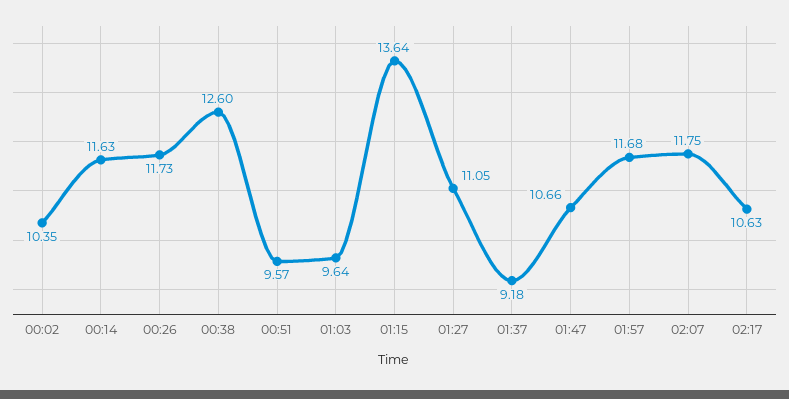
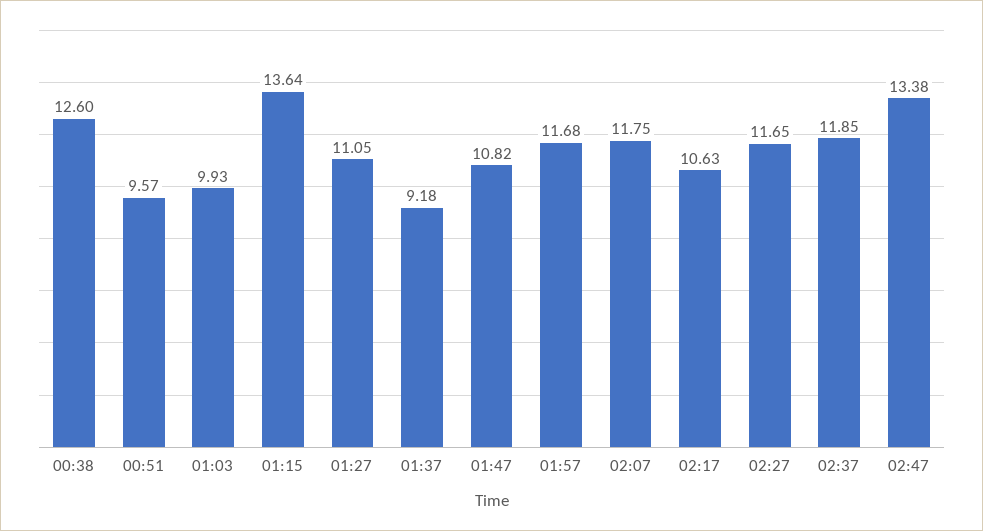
00:02: 10.35 -> none
00:14: 11.63 -> none
00:26: 11.73 -> none
01:03: 9.64 -> 9.93
01:47: 10.66 -> 10.82
02:27: none -> 11.65
02:37: none -> 11.85
02:47: none -> 13.38

